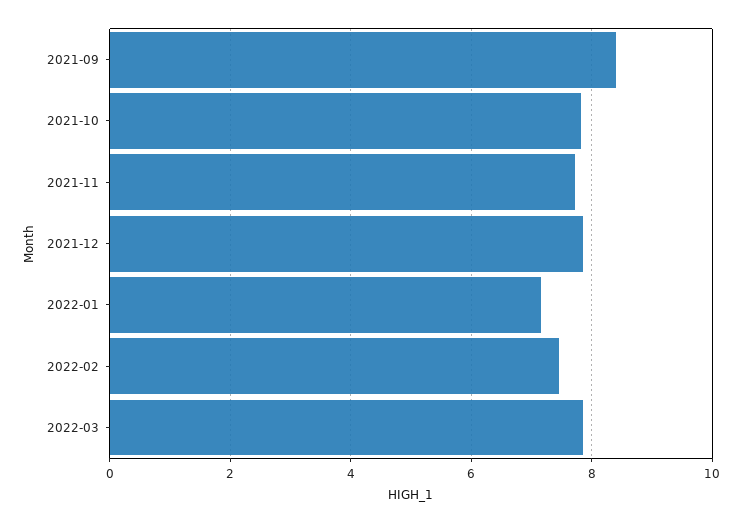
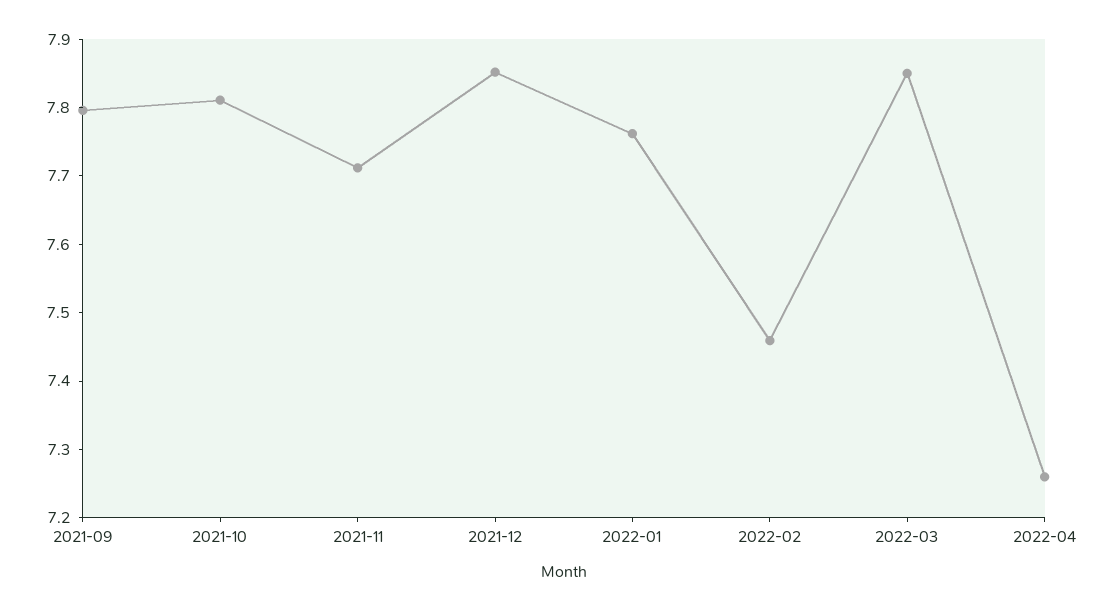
2021-09: 8.4 -> 7.8
2022-01: 7.2 -> 7.76
2022-04: none -> 7.26

